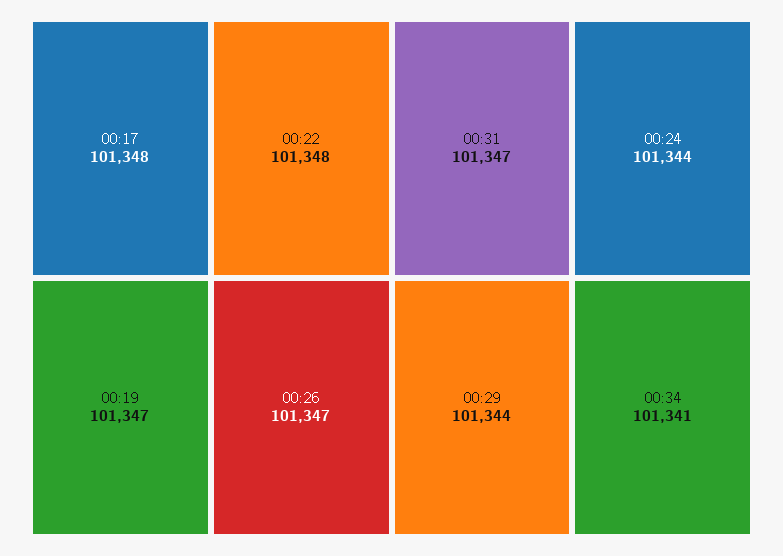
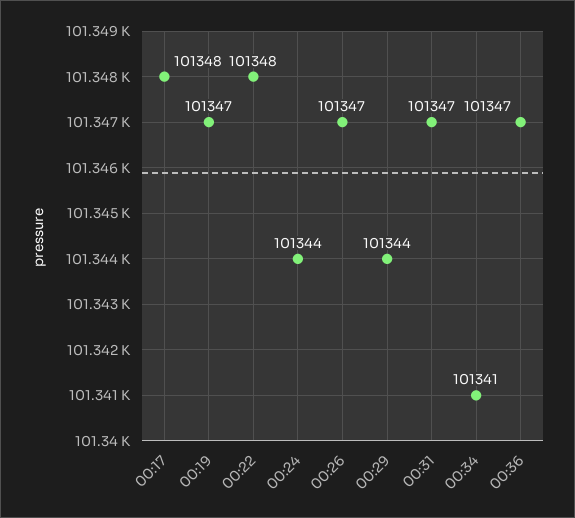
00:36: none -> 101347

